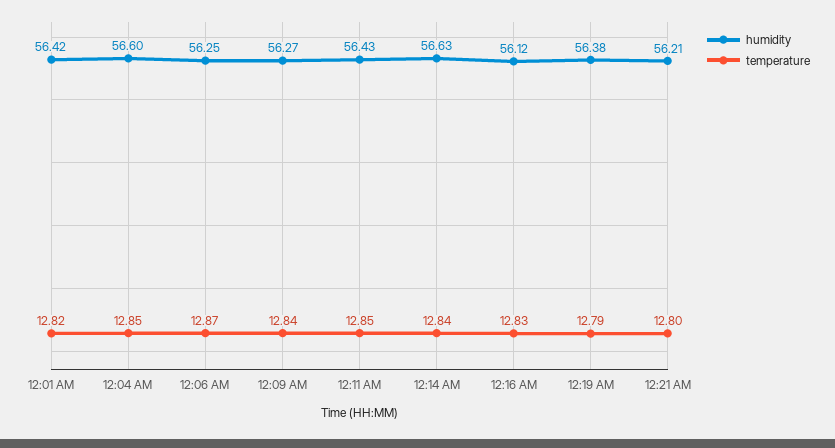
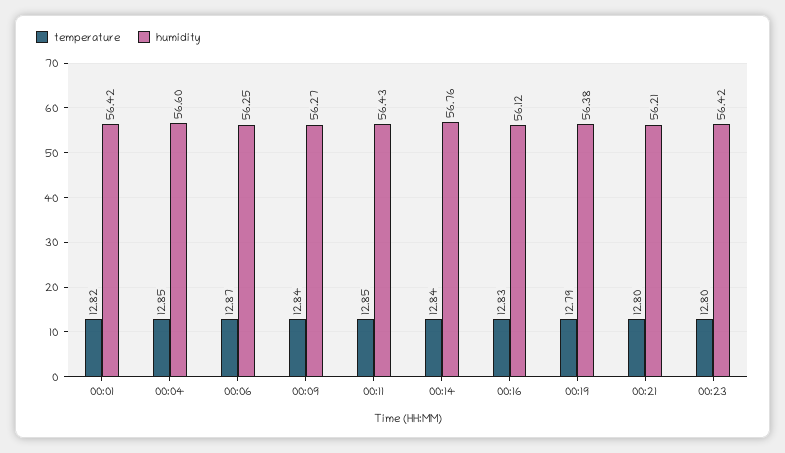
humidity, 12:14 AM: 56.63 -> 56.76
temperature, 00:23: none -> 12.8
humidity, 00:23: none -> 56.42

